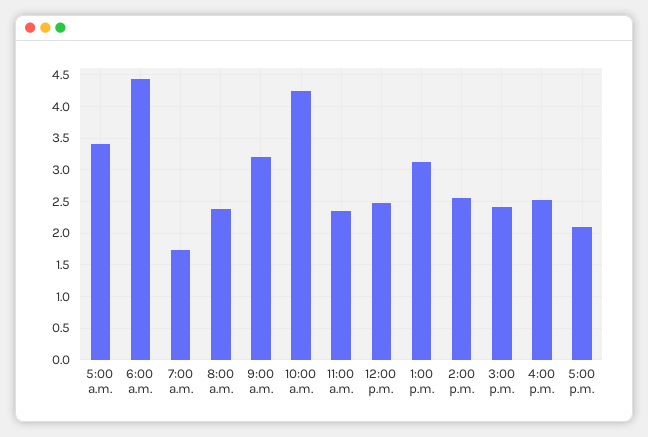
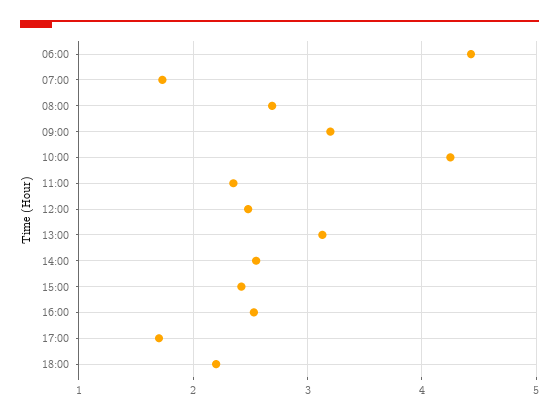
5:00 a.m.: 3.4 -> none
8:00 a.m.: 2.4 -> 2.7
5:00 p.m.: 2.1 -> 1.7
18:00: none -> 2.2

